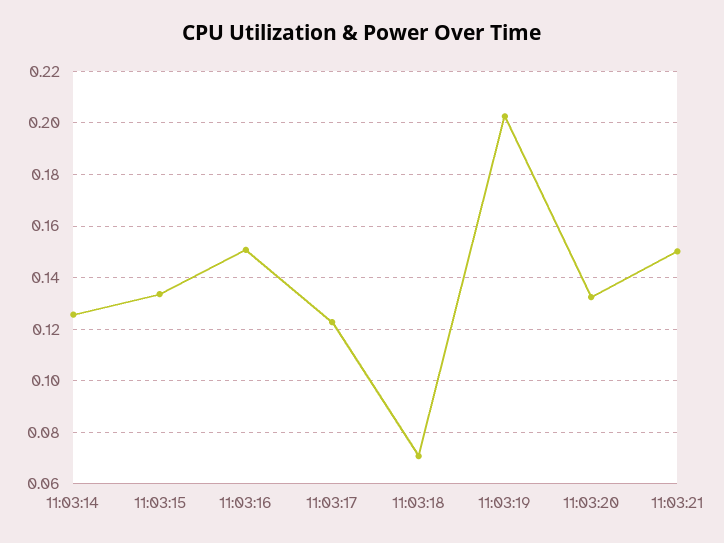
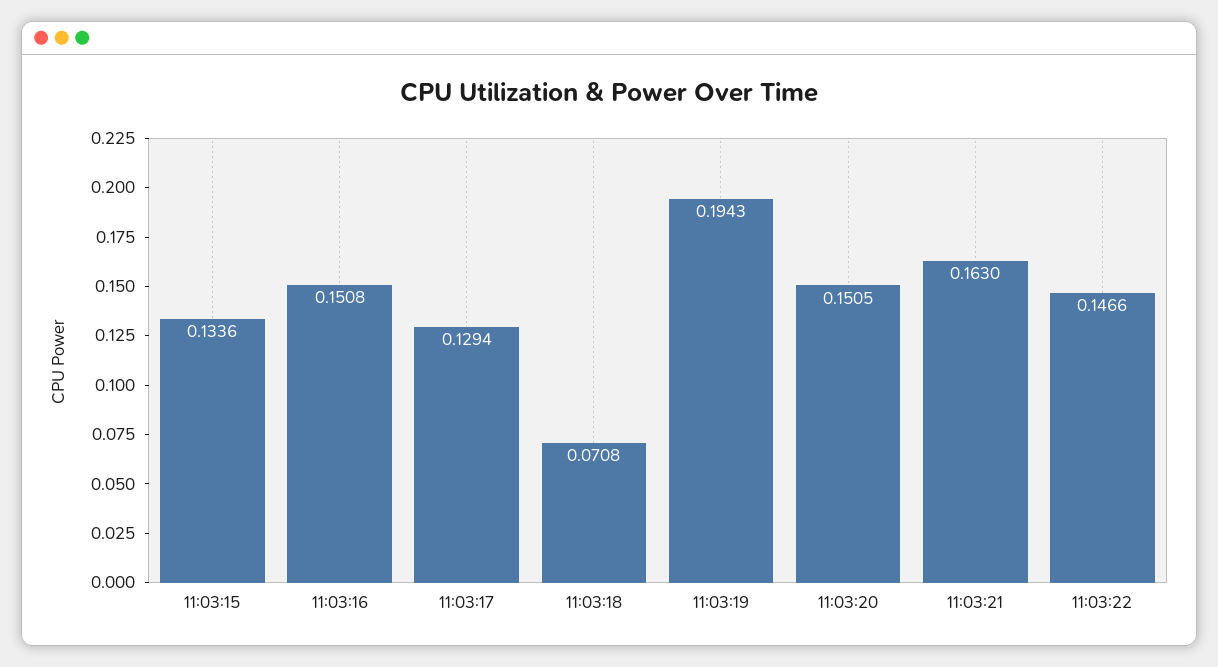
11:03:14: 0.125 -> none
11:03:17: 0.1225 -> 0.1294
11:03:19: 0.2025 -> 0.1943
11:03:20: 0.1325 -> 0.1505
11:03:21: 0.15 -> 0.163
11:03:22: none -> 0.1466

